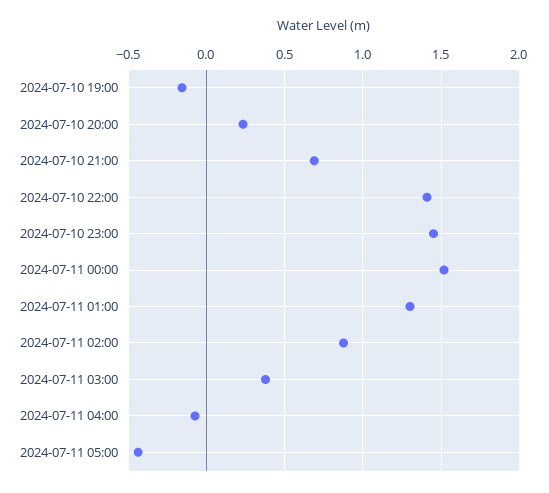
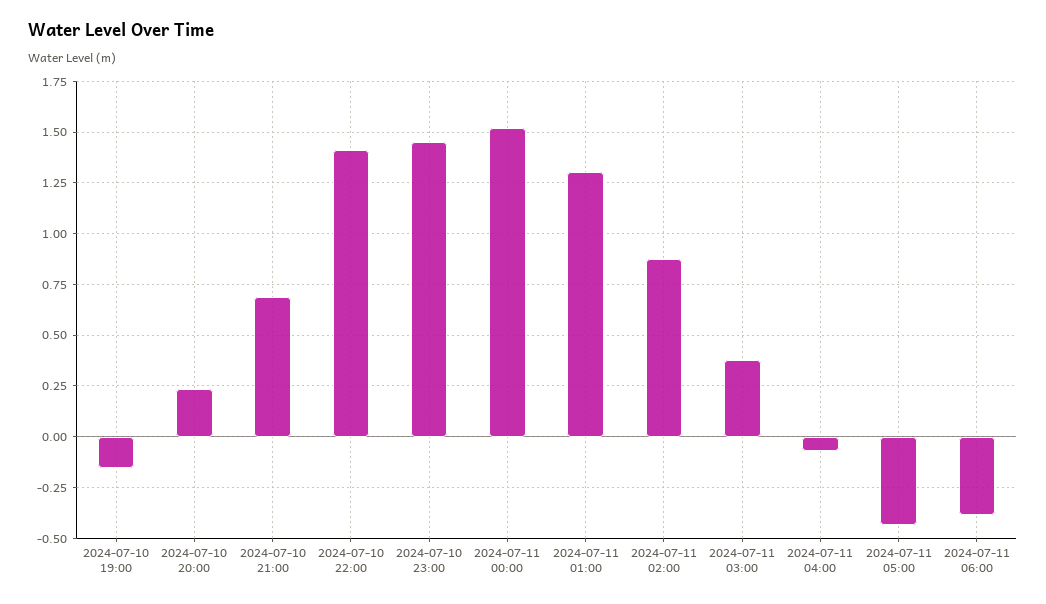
2024-07-11 06:00: none -> -0.4

